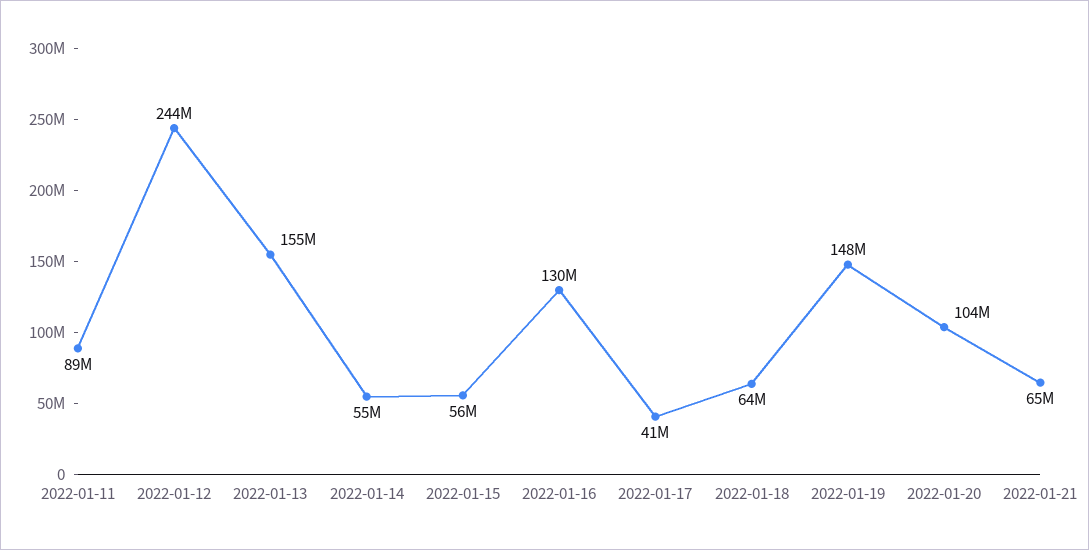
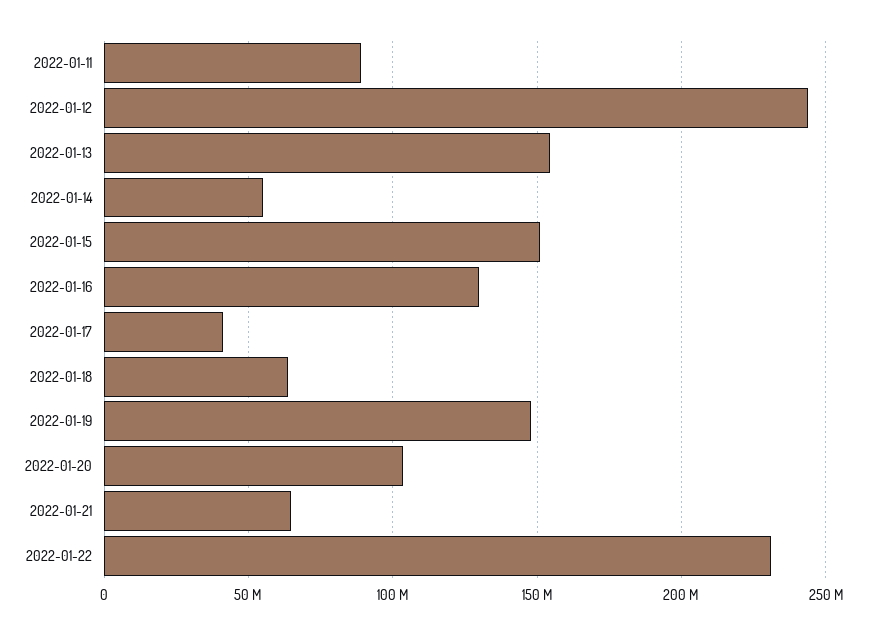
2022-01-15: 56000000 -> 150000000
2022-01-22: none -> 230000000

